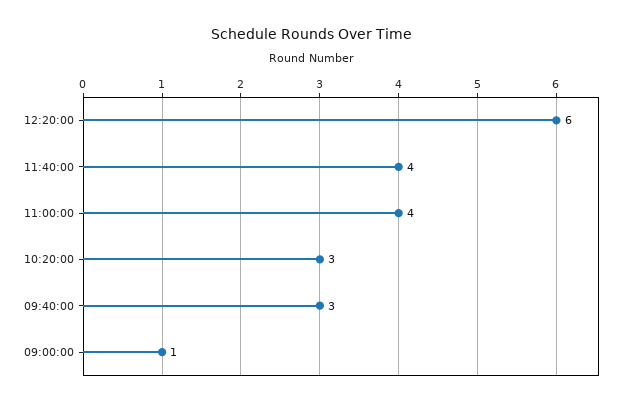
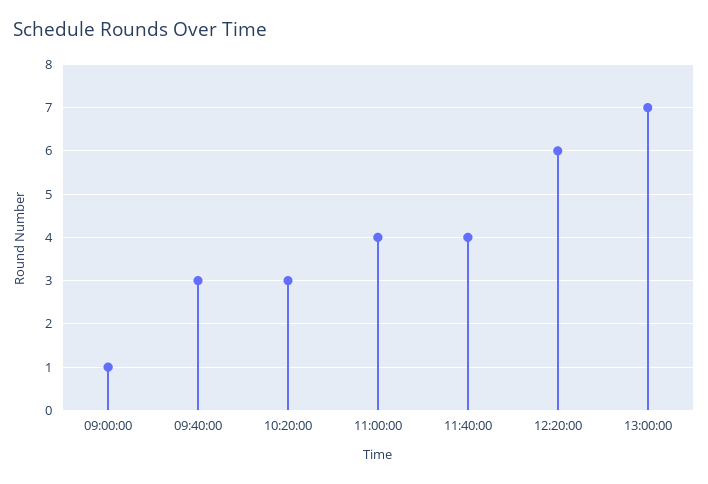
13:00:00: none -> 7

